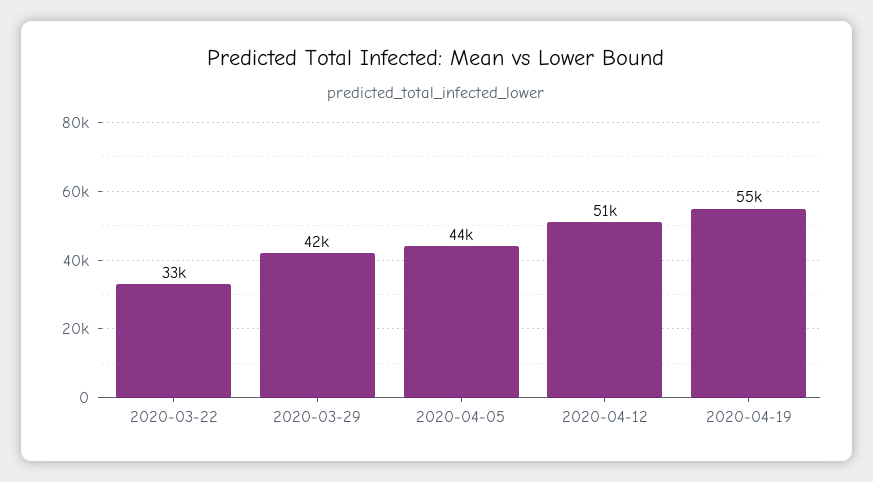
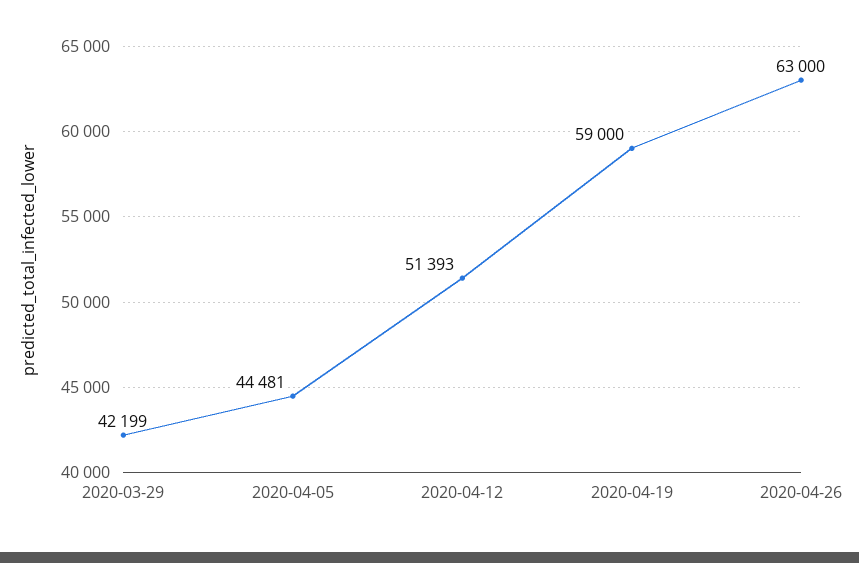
2020-03-22: 33000 -> none
2020-04-19: 55000 -> 59000
2020-04-26: none -> 63000

